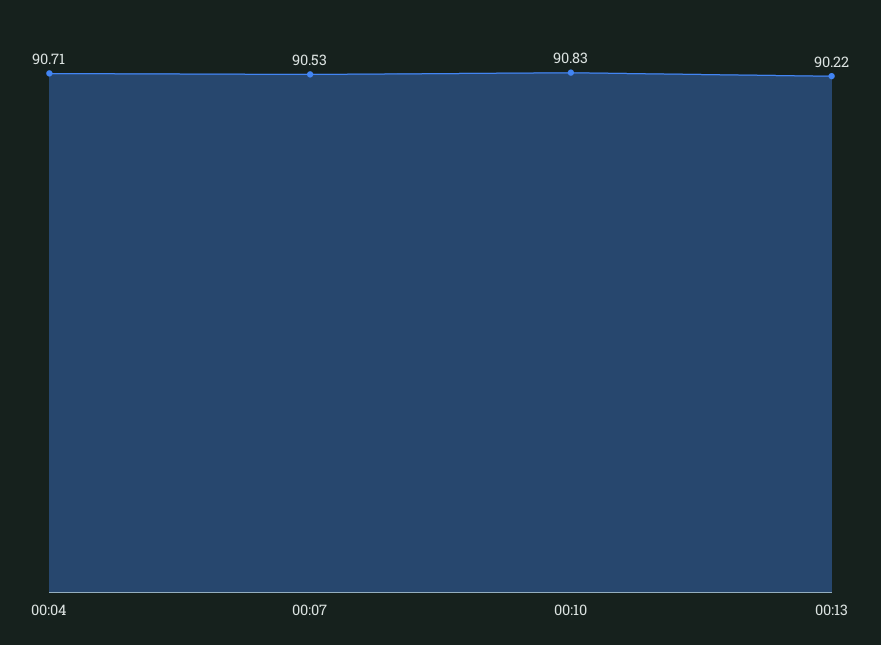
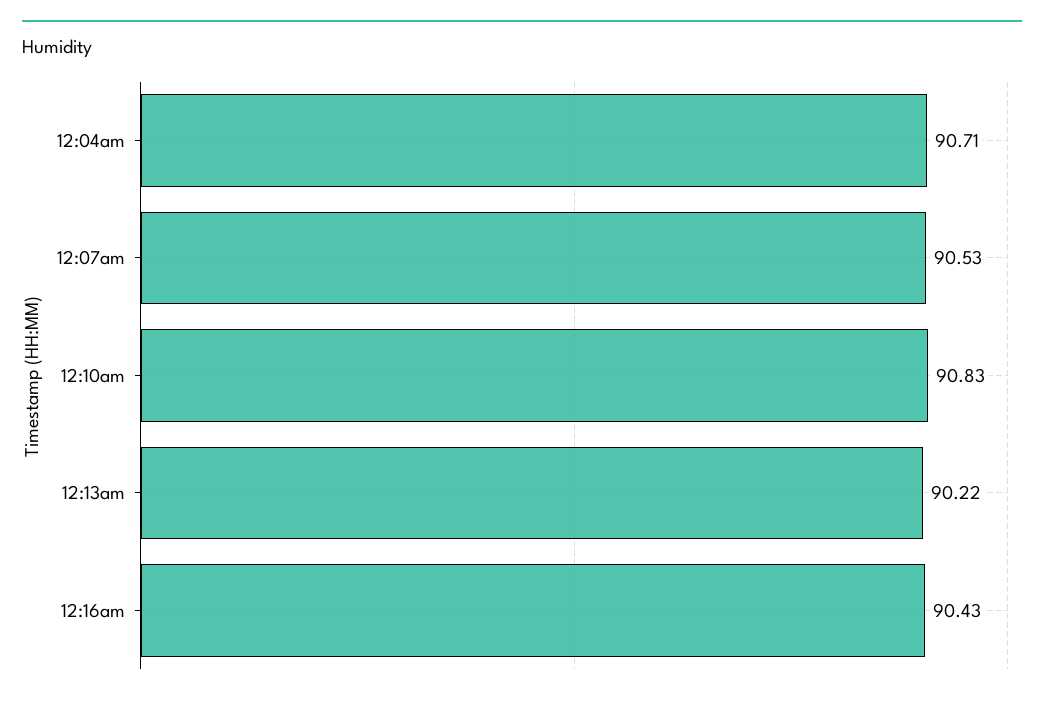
12:16am: none -> 90.43

